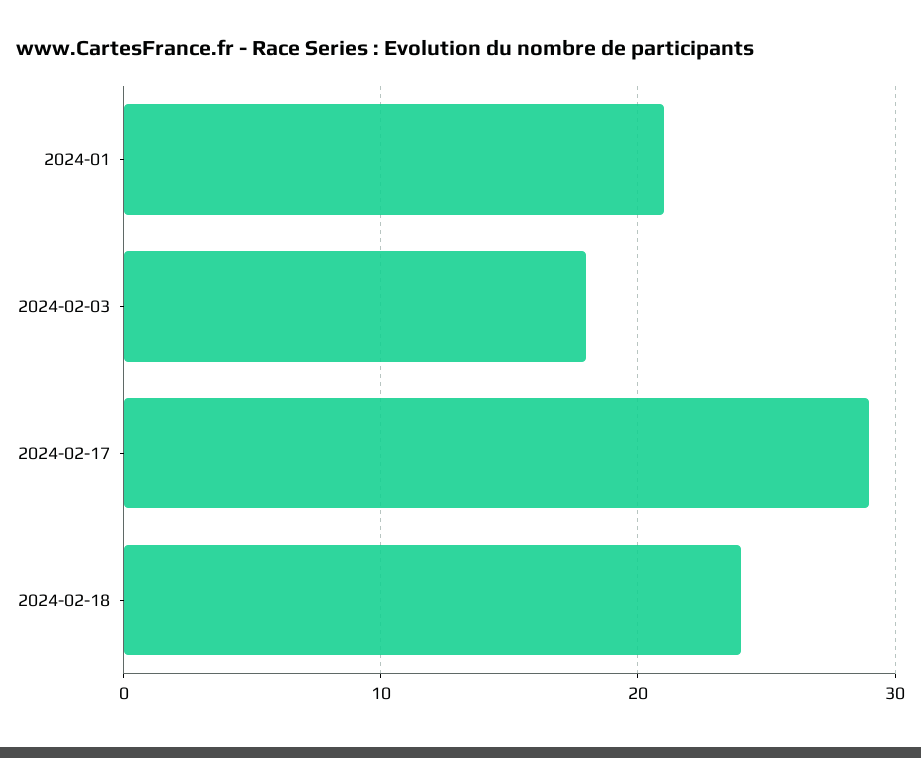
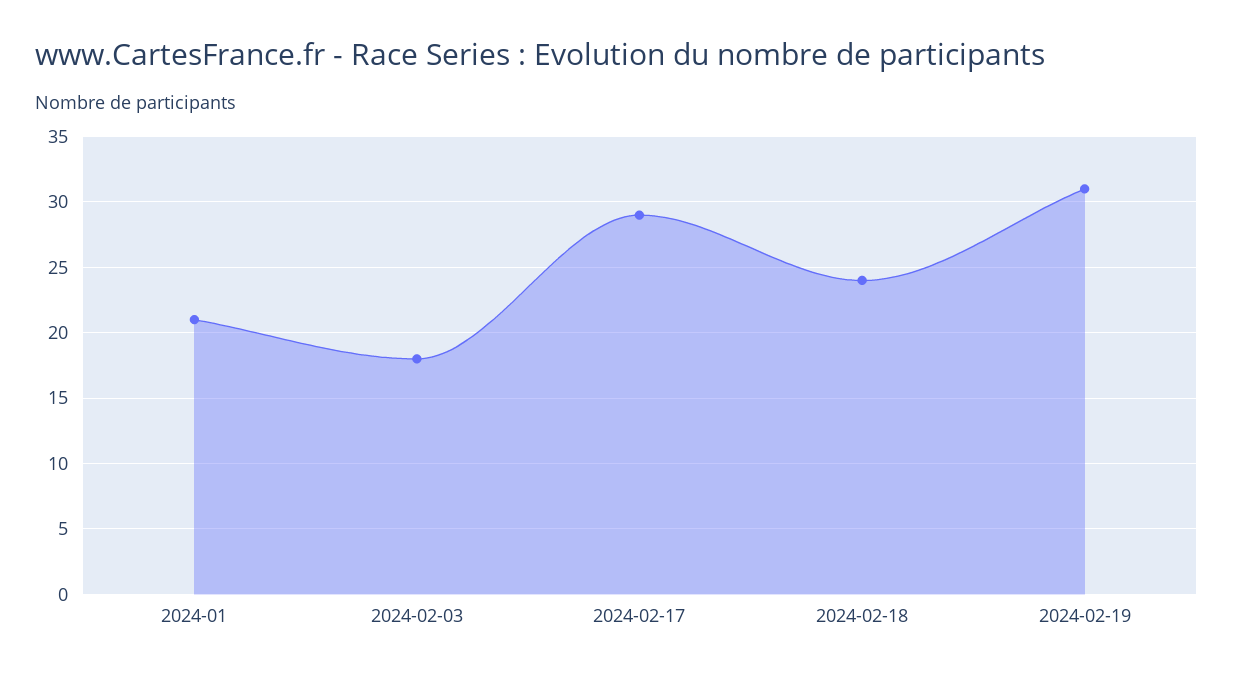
2024-02-19: none -> 31

